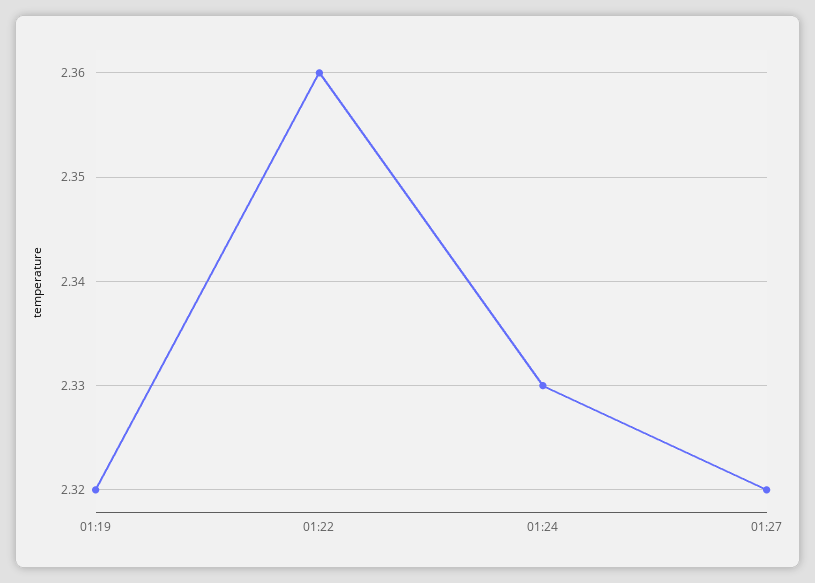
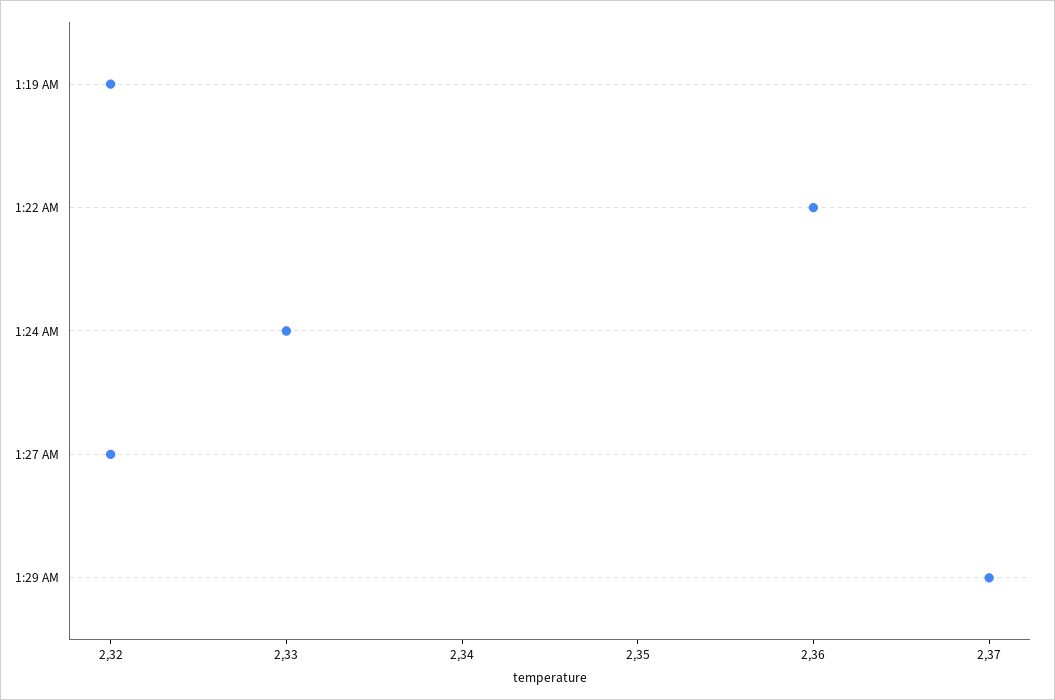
1:29 AM: none -> 2.37

